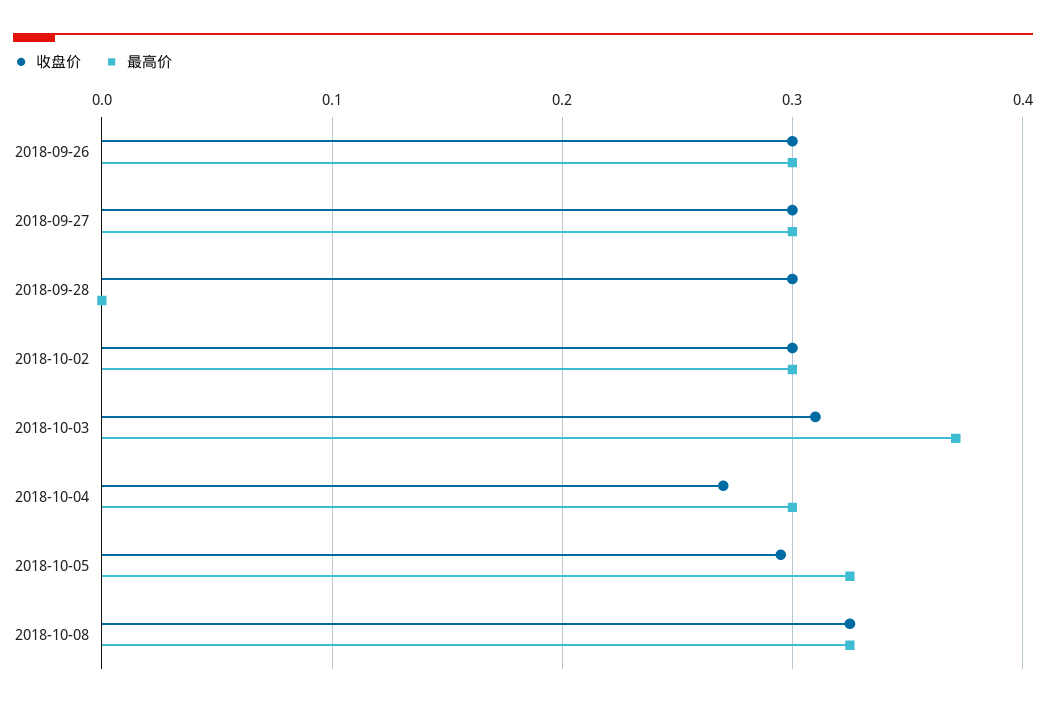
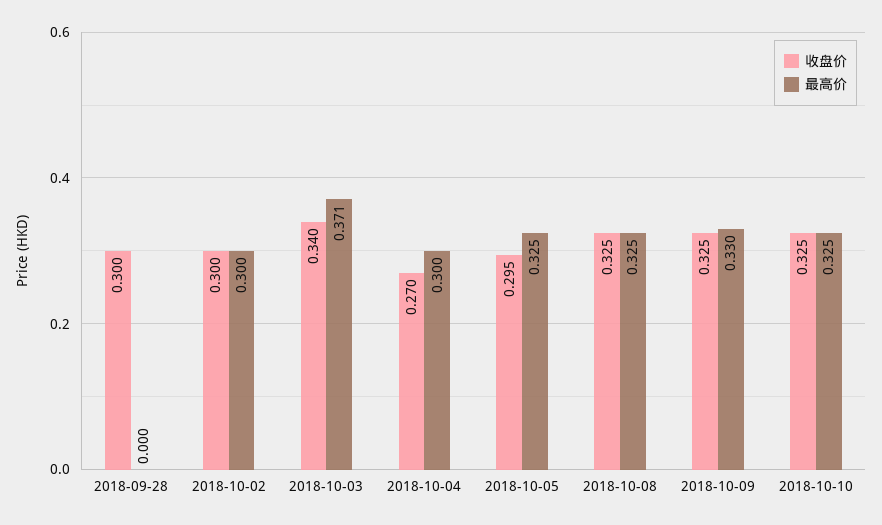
收盘价, 2018-09-26: 0.3 -> none
最高价, 2018-09-26: 0.3 -> none
收盘价, 2018-09-27: 0.3 -> none
最高价, 2018-09-27: 0.3 -> none
收盘价, 2018-10-03: 0.31 -> 0.34
收盘价, 2018-10-09: none -> 0.325
最高价, 2018-10-09: none -> 0.33
收盘价, 2018-10-10: none -> 0.325
最高价, 2018-10-10: none -> 0.325

